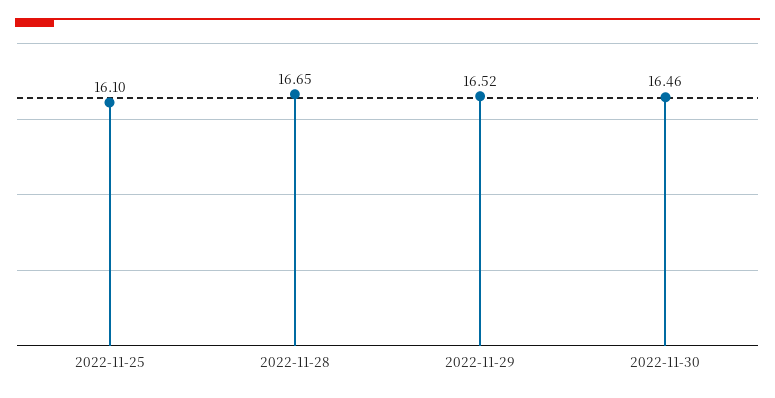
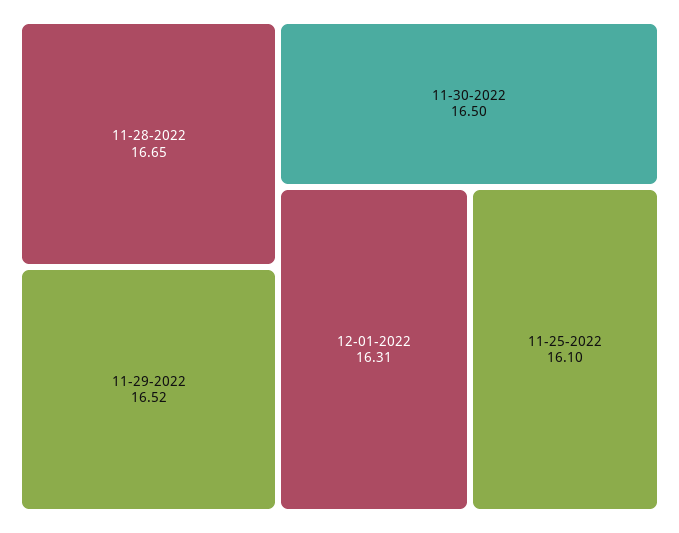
2022-11-30: 16.46 -> 16.5
12-01-2022: none -> 16.31

